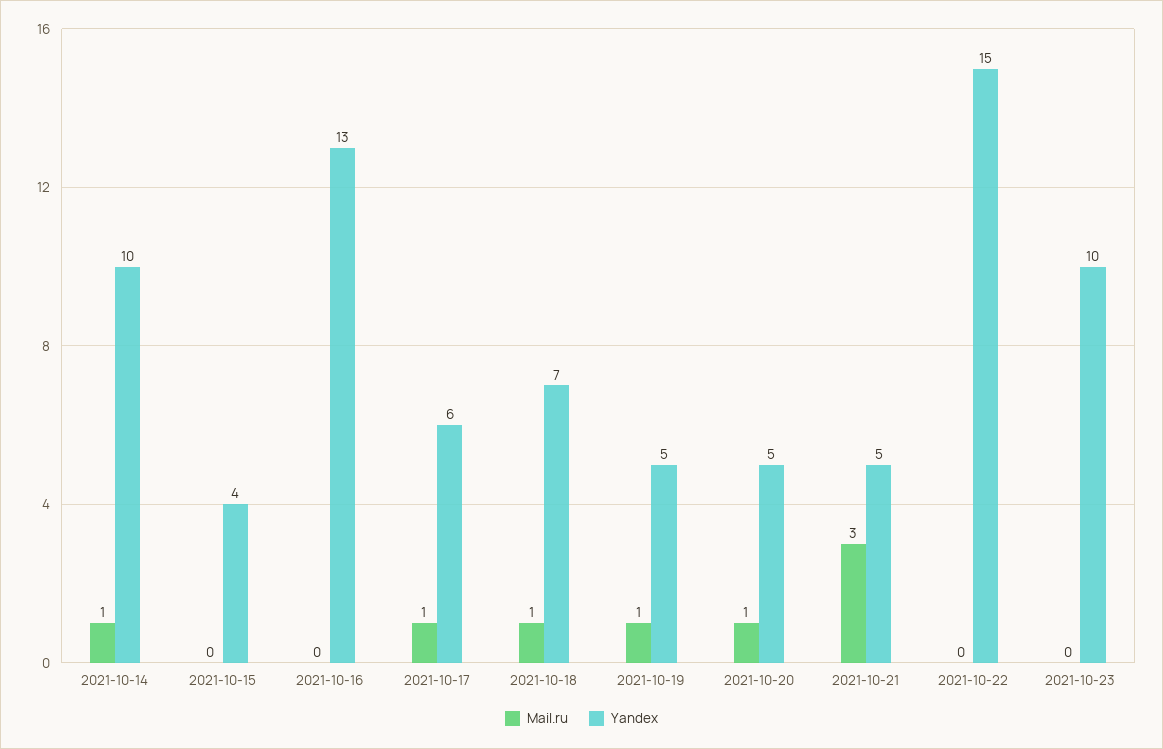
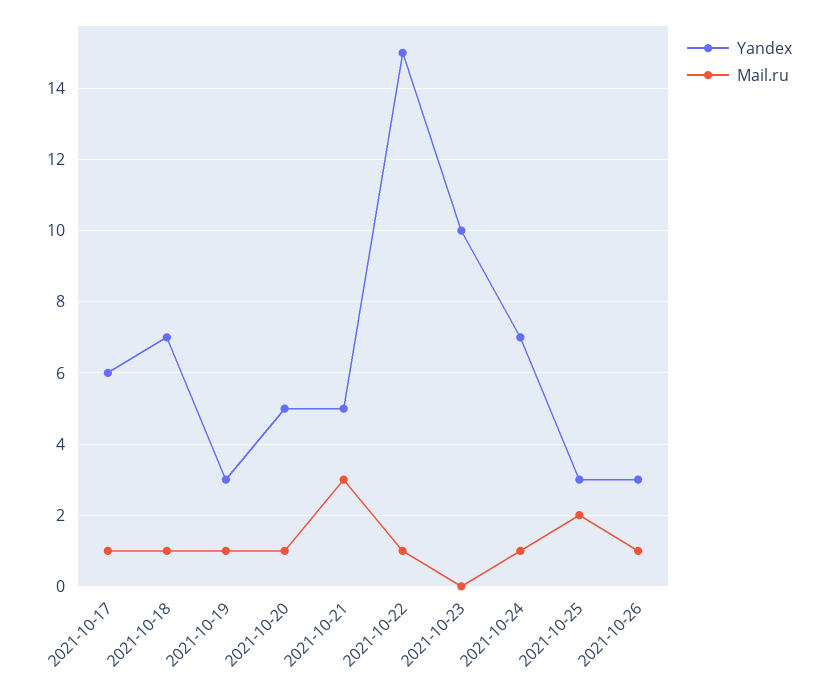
Mail.ru, 2021-10-14: 1 -> none
Yandex, 2021-10-14: 10 -> none
Mail.ru, 2021-10-15: 0 -> none
Yandex, 2021-10-15: 4 -> none
Mail.ru, 2021-10-16: 0 -> none
Yandex, 2021-10-16: 13 -> none
Yandex, 2021-10-19: 5 -> 3
Mail.ru, 2021-10-22: 0 -> 1
Yandex, 2021-10-24: none -> 7
Mail.ru, 2021-10-24: none -> 1
Yandex, 2021-10-25: none -> 3
Mail.ru, 2021-10-25: none -> 2
Yandex, 2021-10-26: none -> 3
Mail.ru, 2021-10-26: none -> 1

